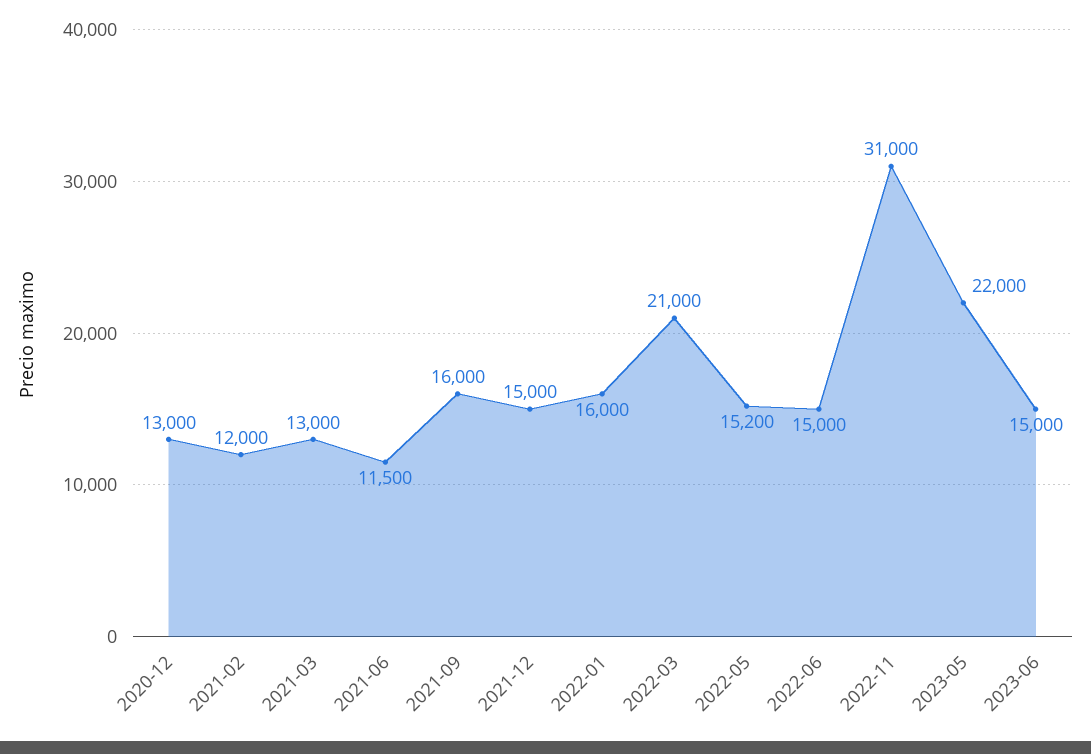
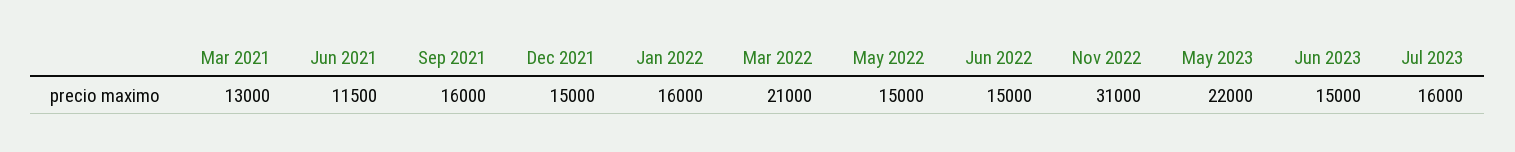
2020-12: 13000 -> none
2021-02: 12000 -> none
2022-05: 15200 -> 15000
Jul 2023: none -> 16000

